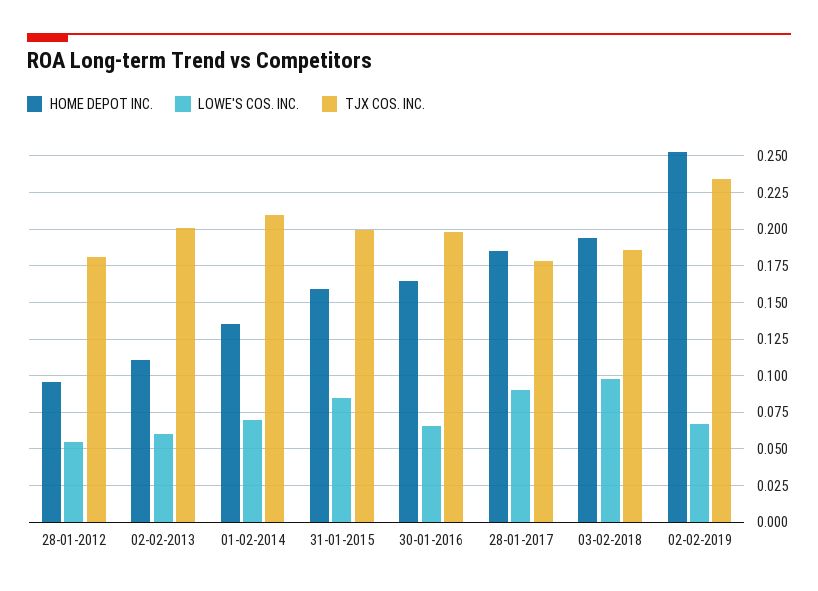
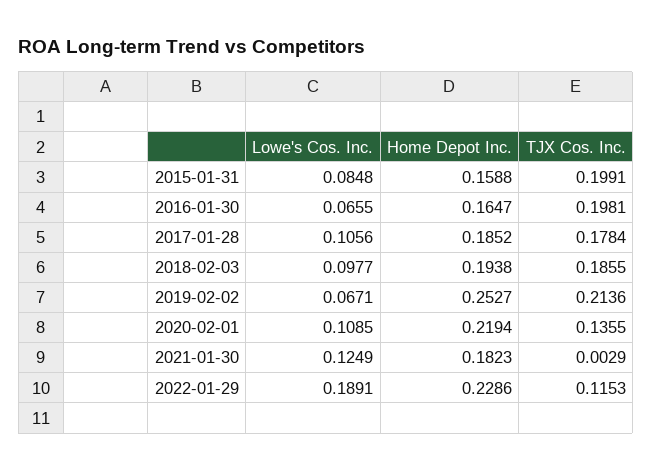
HOME DEPOT INC., 28-01-2012: 0.095 -> none
LOWE'S COS. INC., 28-01-2012: 0.055 -> none
TJX COS. INC., 28-01-2012: 0.18 -> none
HOME DEPOT INC., 02-02-2013: 0.11 -> none
LOWE'S COS. INC., 02-02-2013: 0.06 -> none
TJX COS. INC., 02-02-2013: 0.2 -> none
HOME DEPOT INC., 01-02-2014: 0.135 -> none
LOWE'S COS. INC., 01-02-2014: 0.07 -> none
TJX COS. INC., 01-02-2014: 0.21 -> none
LOWE'S COS. INC., 28-01-2017: 0.09 -> 0.1056
TJX COS. INC., 02-02-2019: 0.235 -> 0.2136
LOWE'S COS. INC., 2020-02-01: none -> 0.1085
HOME DEPOT INC., 2020-02-01: none -> 0.2194
TJX COS. INC., 2020-02-01: none -> 0.1355
LOWE'S COS. INC., 2021-01-30: none -> 0.1249
HOME DEPOT INC., 2021-01-30: none -> 0.1823
TJX COS. INC., 2021-01-30: none -> 0.0029
LOWE'S COS. INC., 2022-01-29: none -> 0.1891
HOME DEPOT INC., 2022-01-29: none -> 0.2286
TJX COS. INC., 2022-01-29: none -> 0.1153

